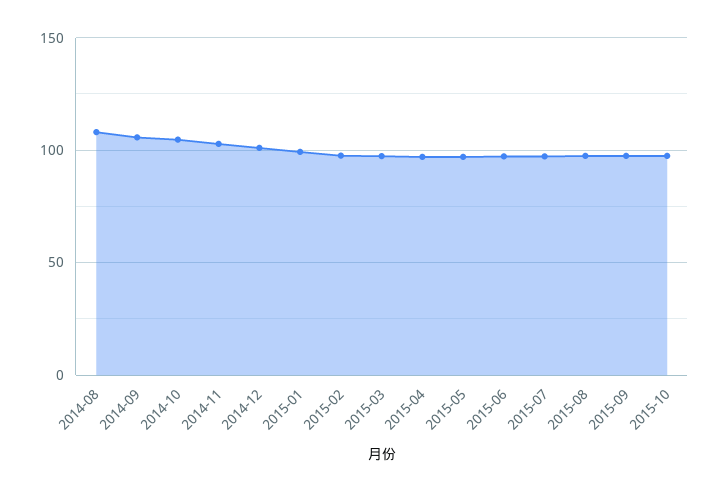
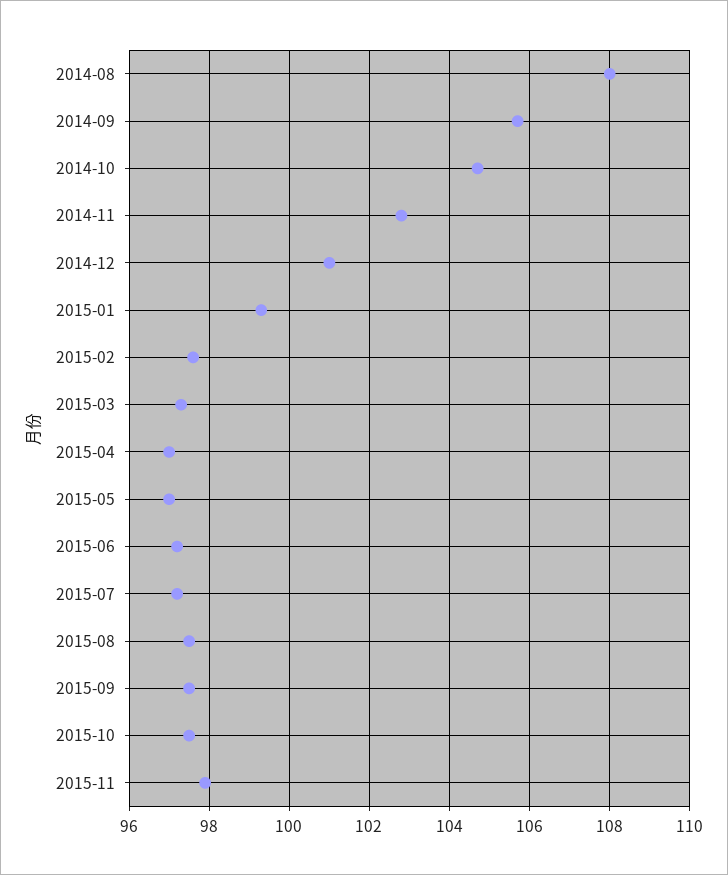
2015-11: none -> 98

